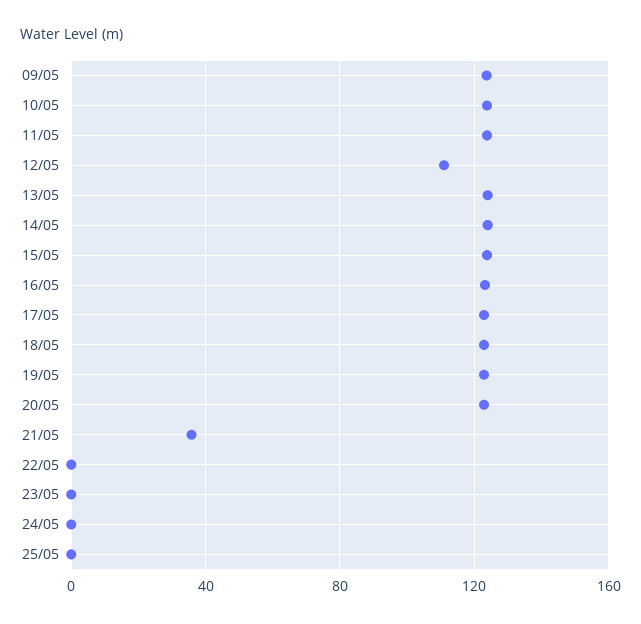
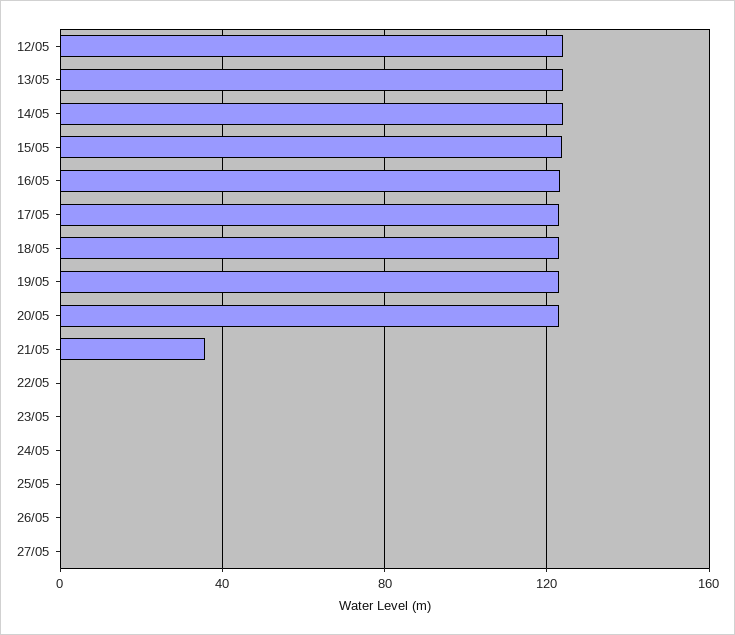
09/05: 125 -> none
10/05: 125 -> none
11/05: 125 -> none
12/05: 110 -> 125
26/05: none -> 0
27/05: none -> 0

